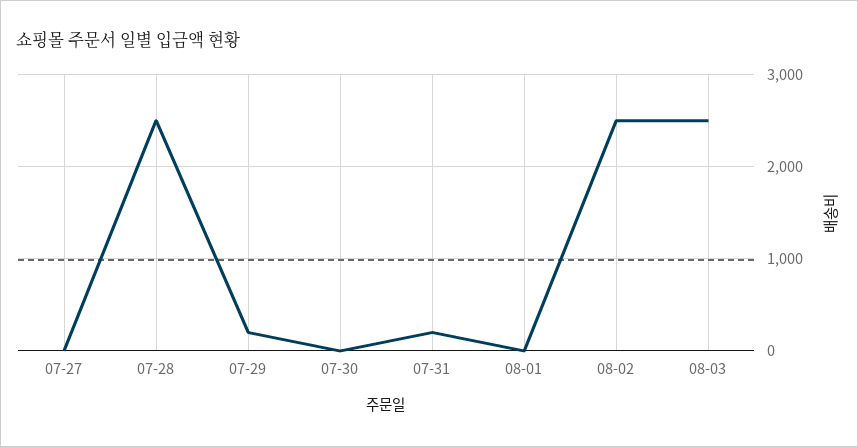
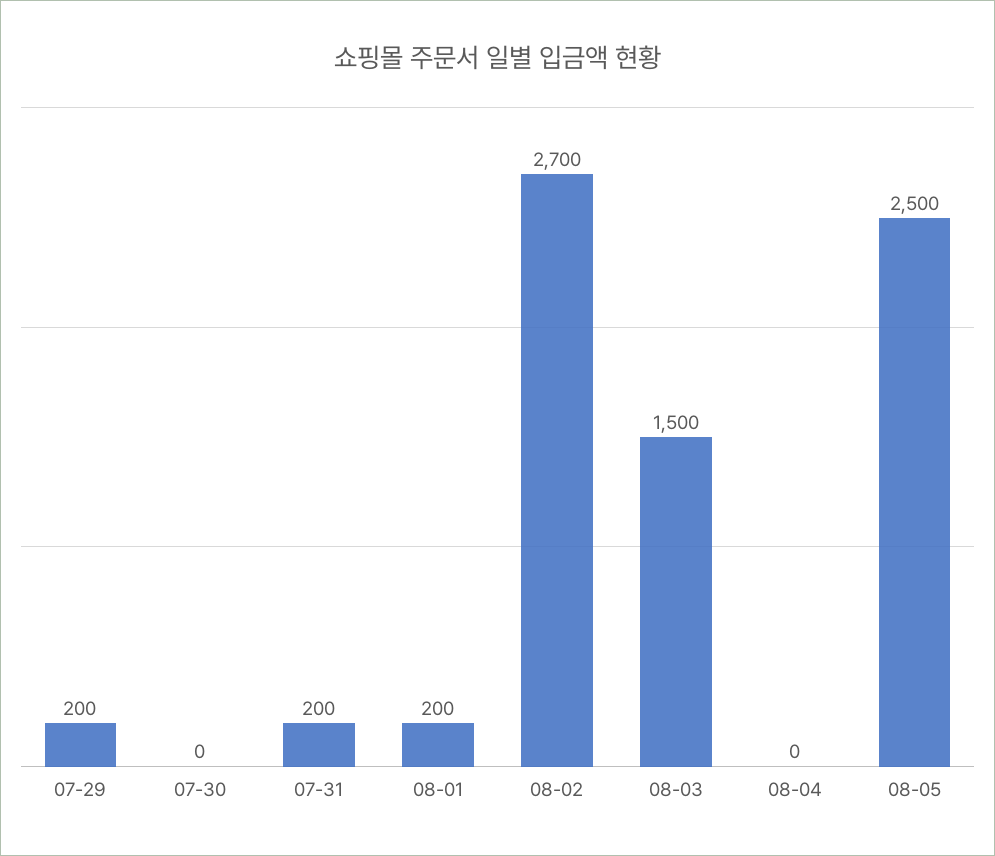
07-27: 0 -> none
07-28: 2500 -> none
08-01: 0 -> 200
08-02: 2500 -> 2700
08-03: 2500 -> 1500
08-04: none -> 0
08-05: none -> 2500

